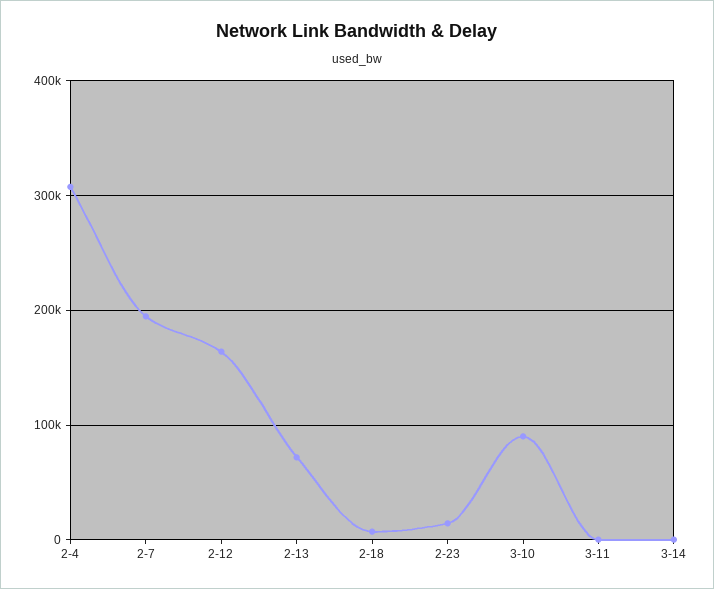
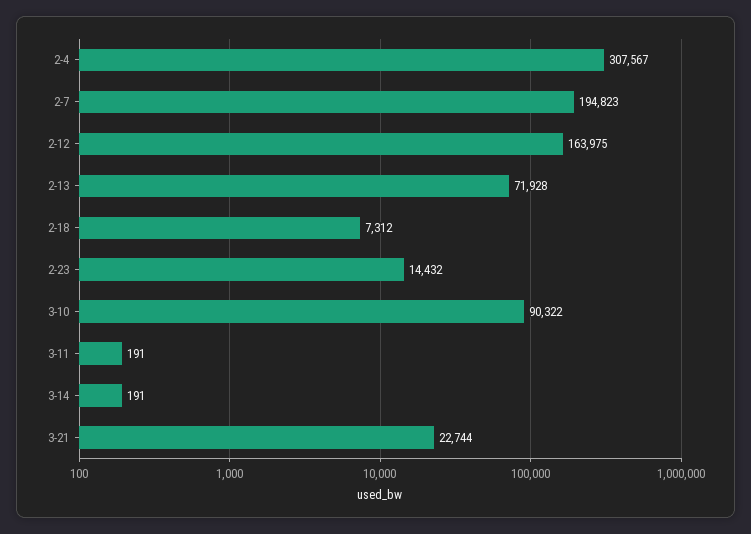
3-21: none -> 22744

